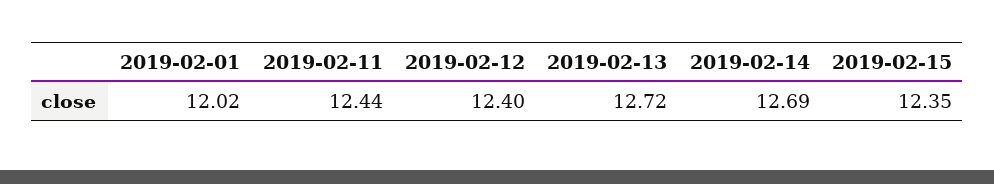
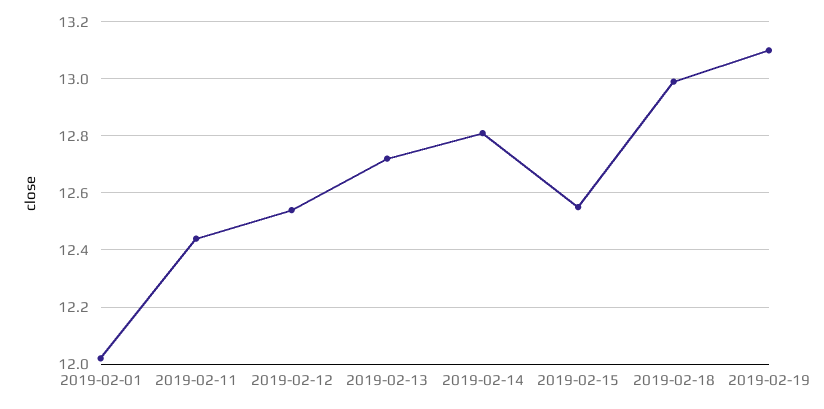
2019-02-12: 12.4 -> 12.55
2019-02-14: 12.69 -> 12.8
2019-02-15: 12.35 -> 12.55
2019-02-18: none -> 13
2019-02-19: none -> 13.1

